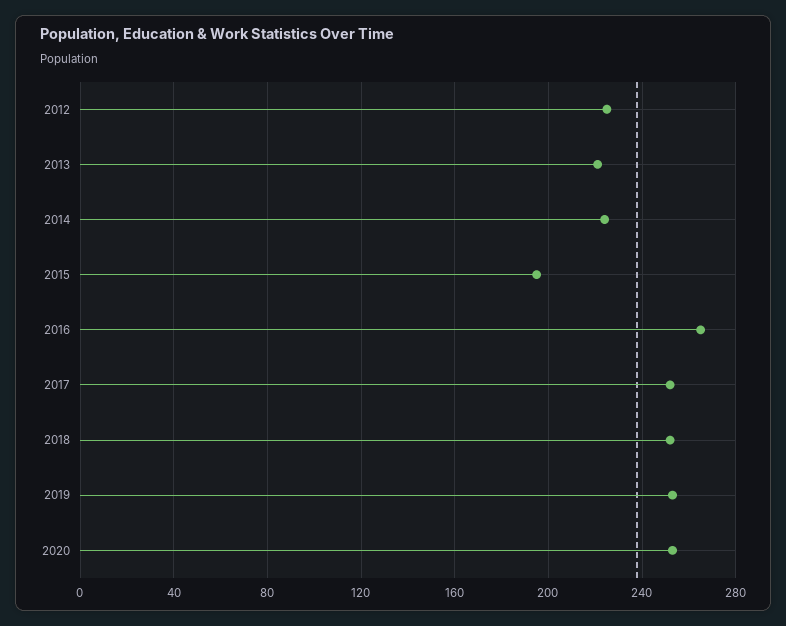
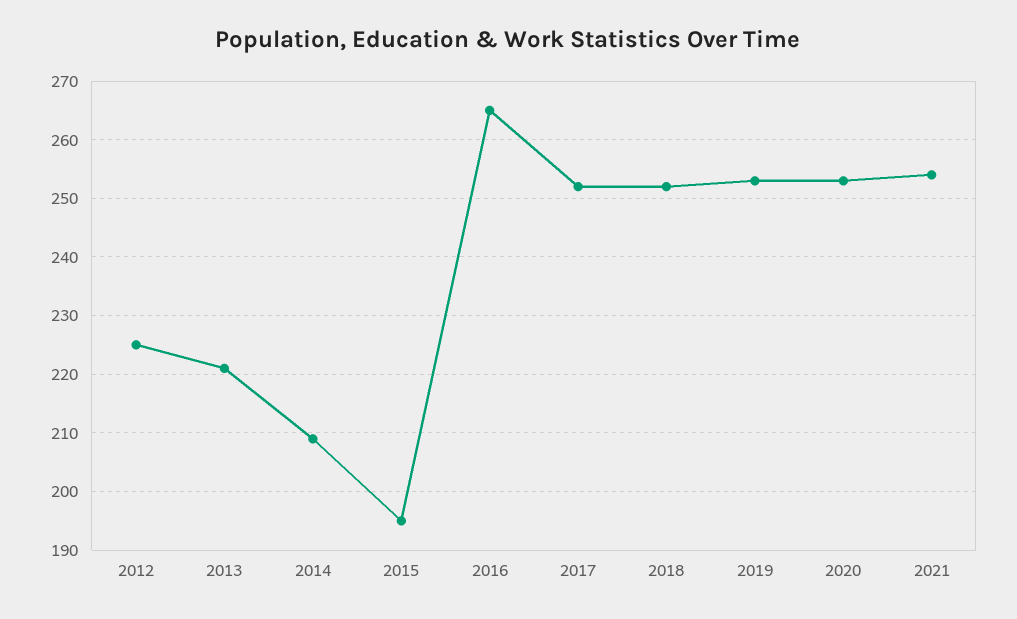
2014: 225 -> 210
2021: none -> 255

